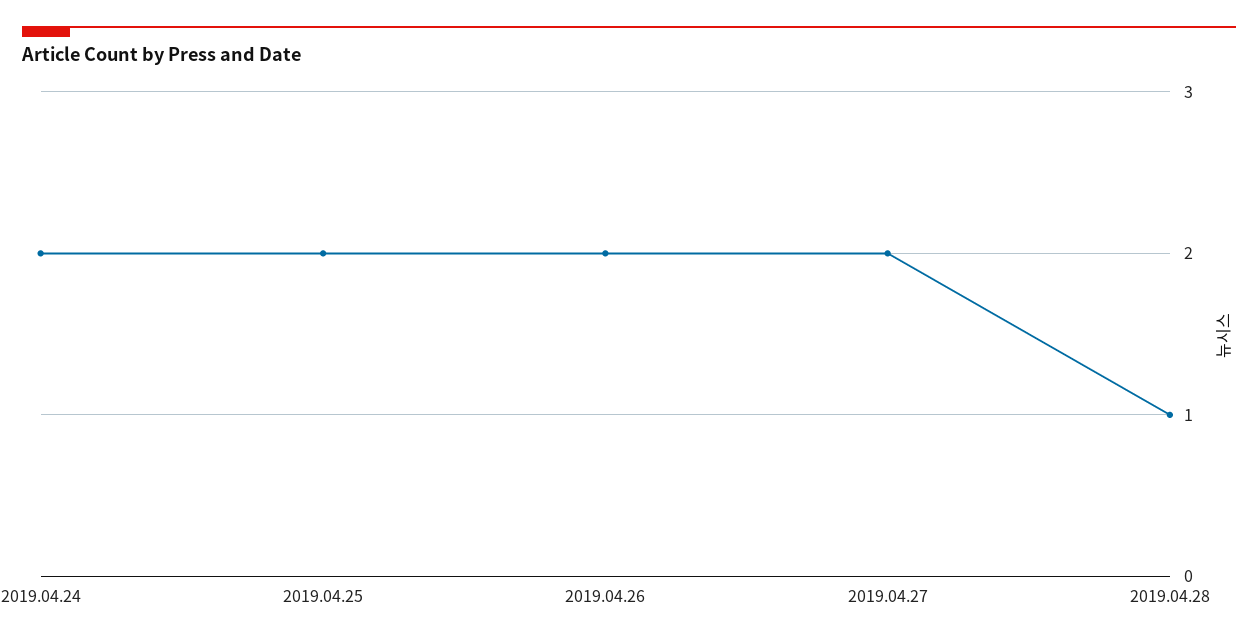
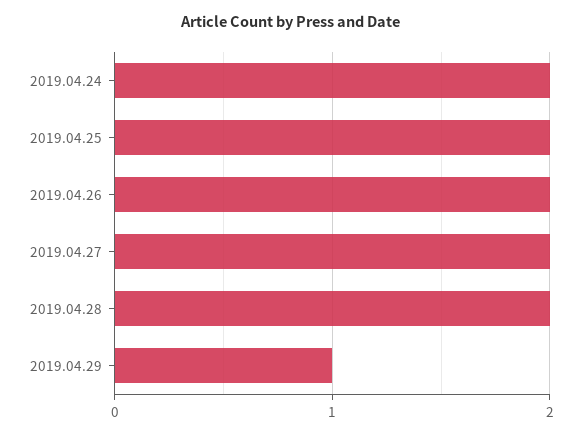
2019.04.28: 1 -> 2
2019.04.29: none -> 1

